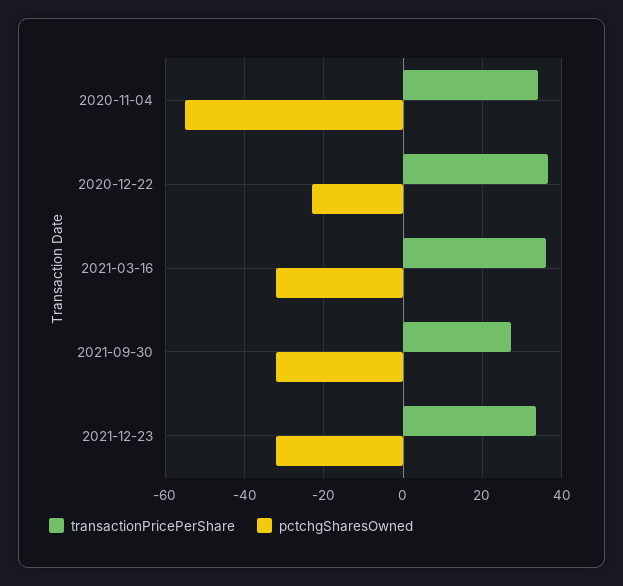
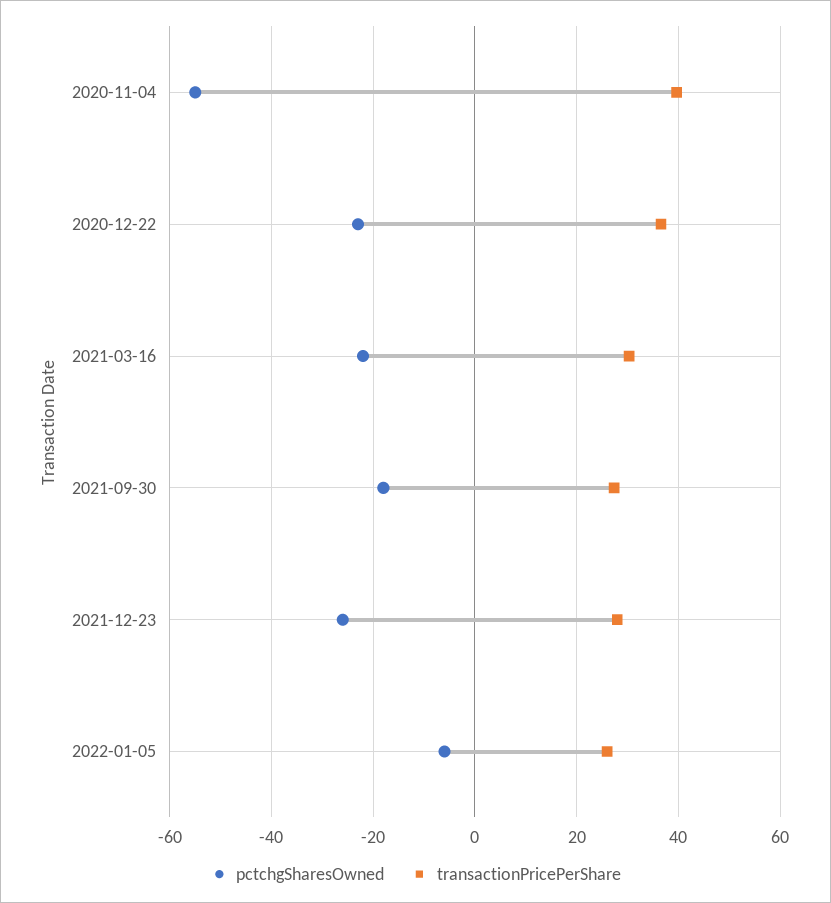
transactionPricePerShare, 2020-11-04: 34 -> 40
transactionPricePerShare, 2021-03-16: 36 -> 30
pctchgSharesOwned, 2021-03-16: -32 -> -22
pctchgSharesOwned, 2021-09-30: -32 -> -18
transactionPricePerShare, 2021-12-23: 34 -> 28
pctchgSharesOwned, 2021-12-23: -32 -> -26
pctchgSharesOwned, 2022-01-05: none -> -6
transactionPricePerShare, 2022-01-05: none -> 26

